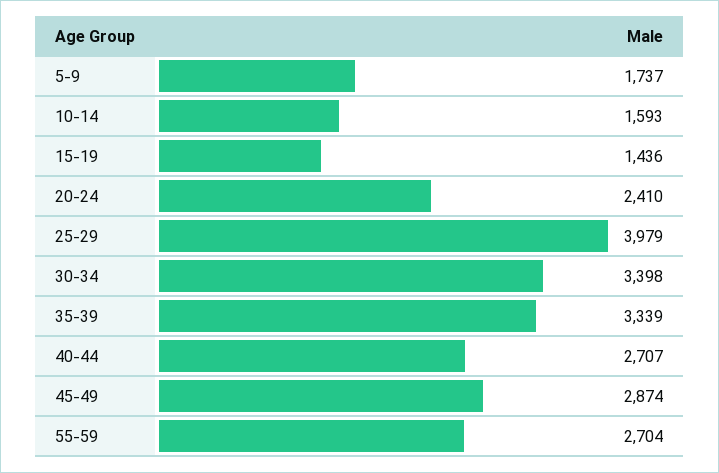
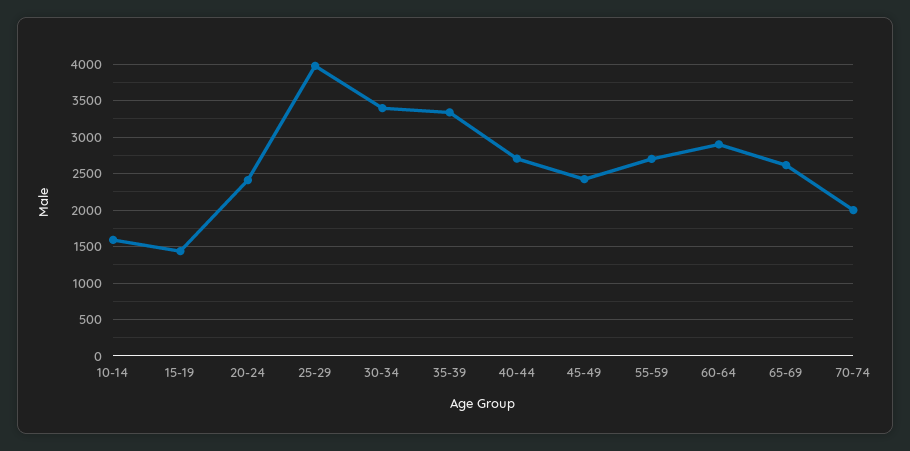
5-9: 1737 -> none
45-49: 2874 -> 2400
60-64: none -> 2900
65-69: none -> 2600
70-74: none -> 2000

